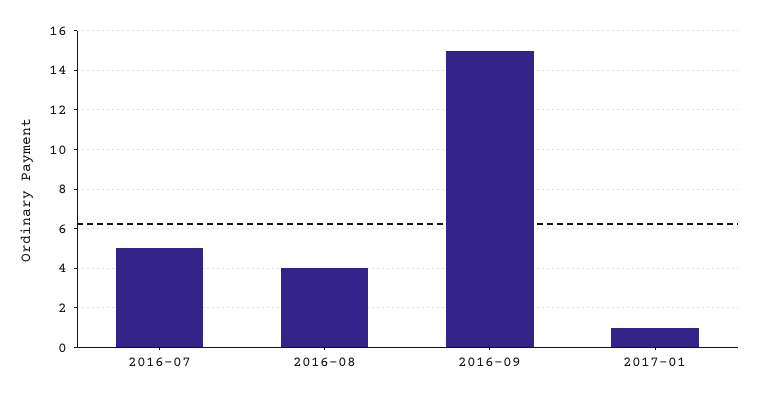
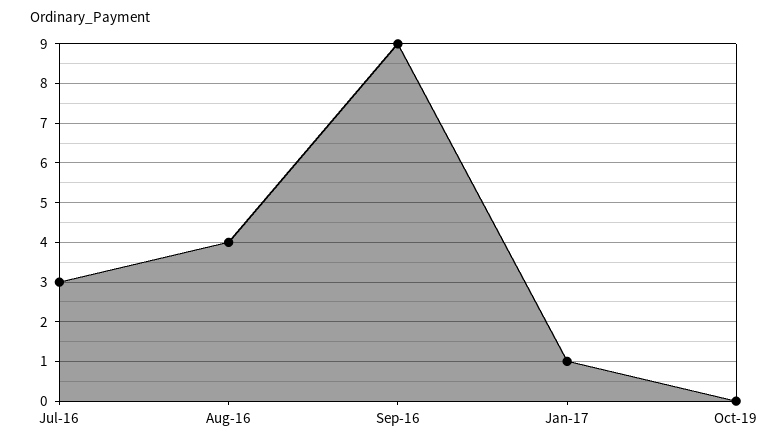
2016-07: 5 -> 3
2016-09: 15 -> 9
Oct-19: none -> 0

